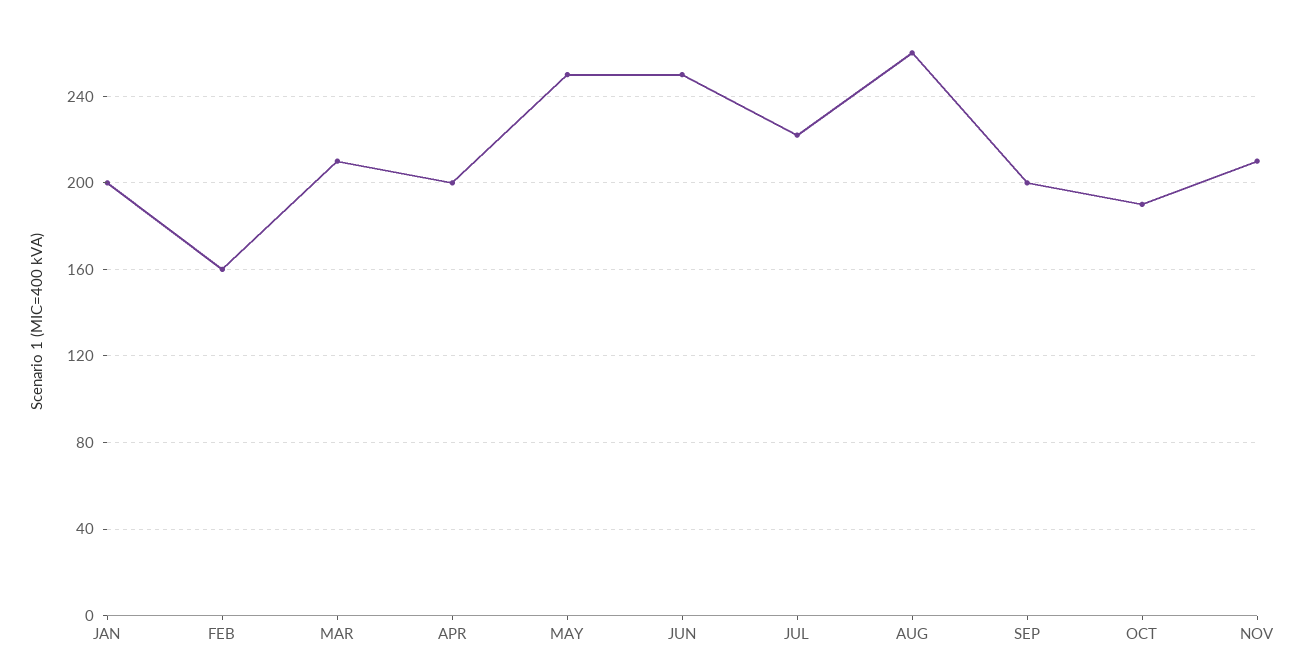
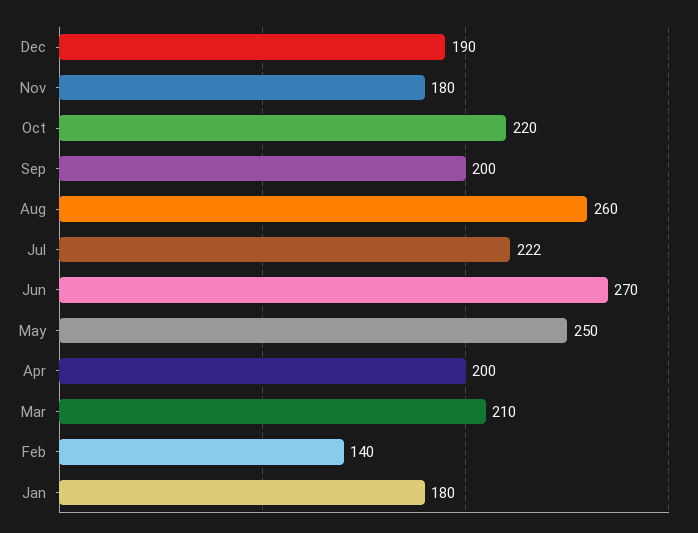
JAN: 200 -> 180
FEB: 160 -> 140
JUN: 250 -> 270
OCT: 190 -> 220
NOV: 210 -> 180
Dec: none -> 190

